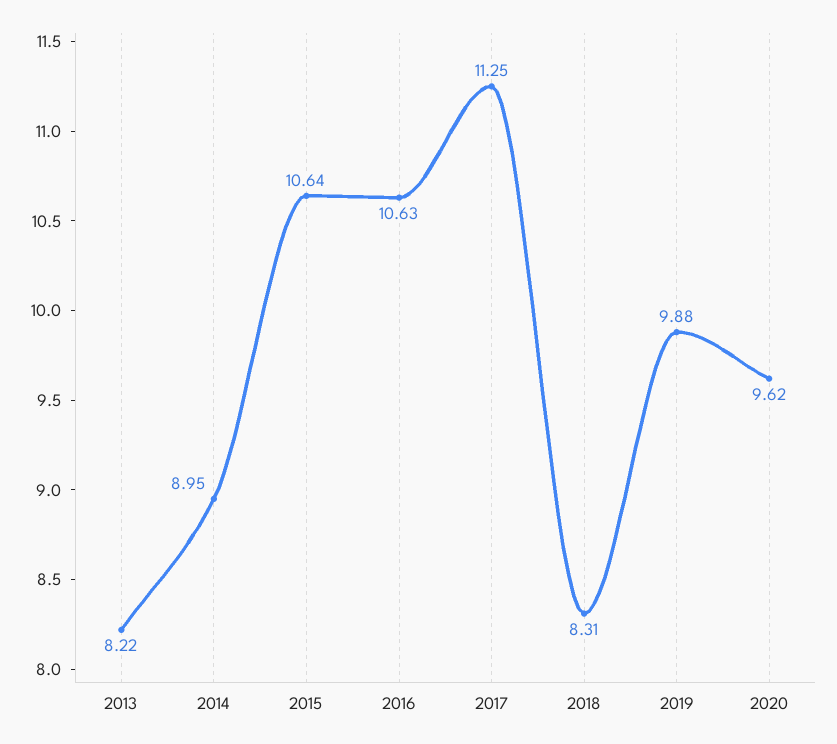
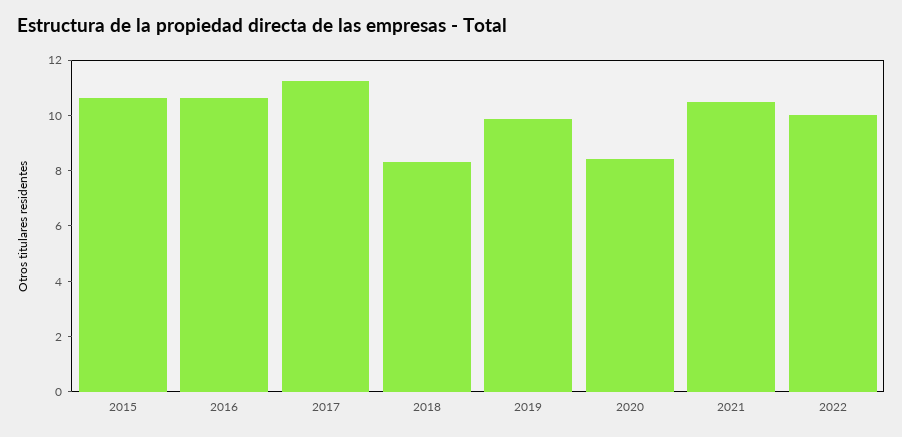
2013: 8.22 -> none
2014: 8.95 -> none
2020: 9.62 -> 8.5
2021: none -> 10.5
2022: none -> 10

